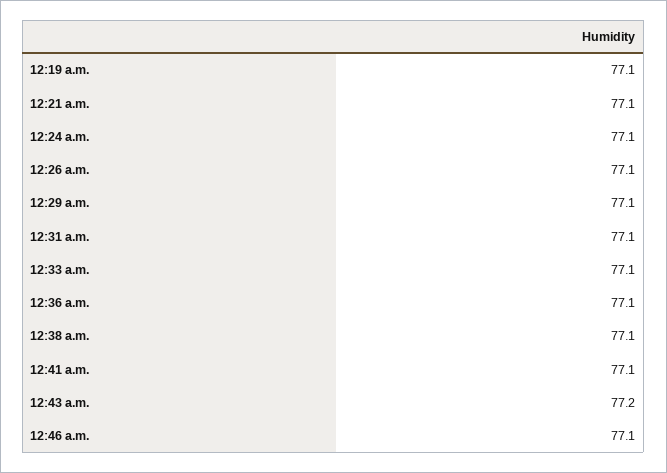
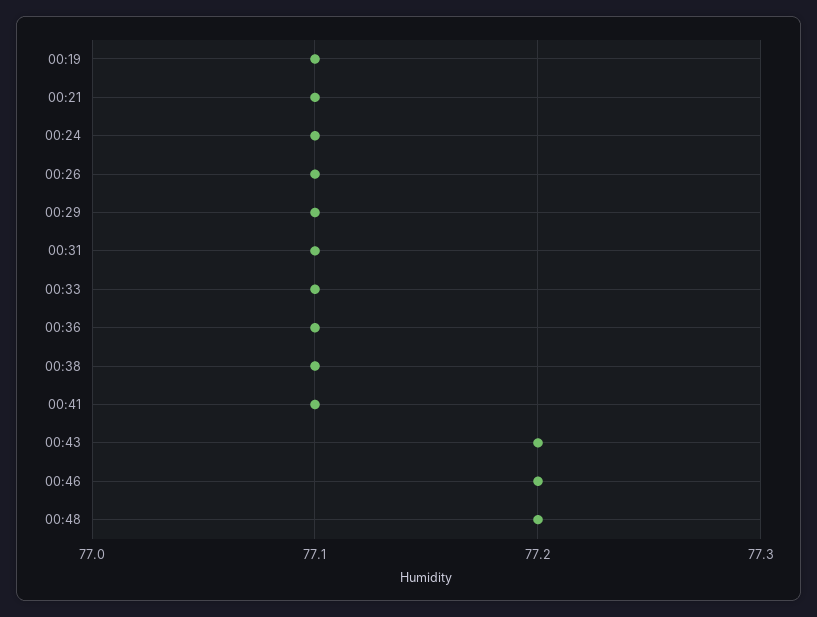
12:46 a.m.: 77.1 -> 77.2
00:48: none -> 77.2

